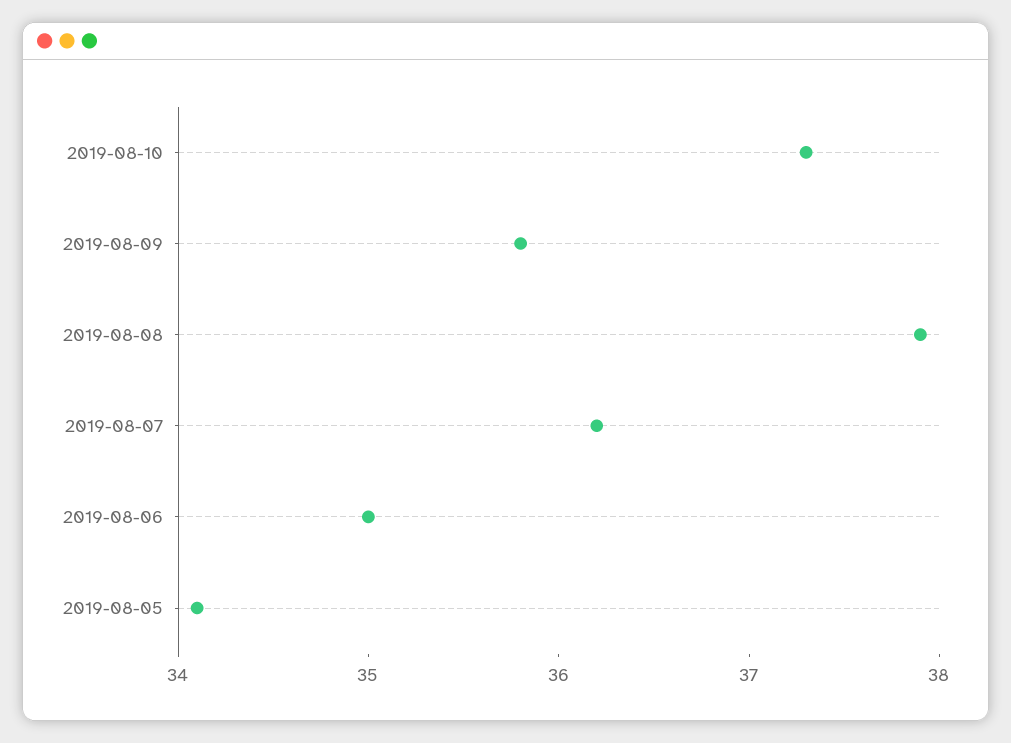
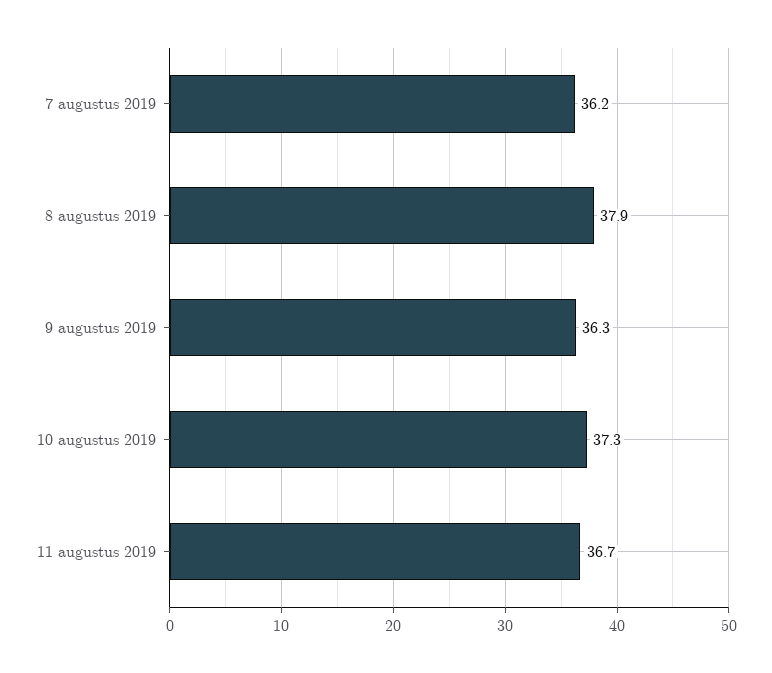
2019-08-09: 35.8 -> 36.3
2019-08-06: 35 -> none
2019-08-05: 34.1 -> none
11 augustus 2019: none -> 36.7

